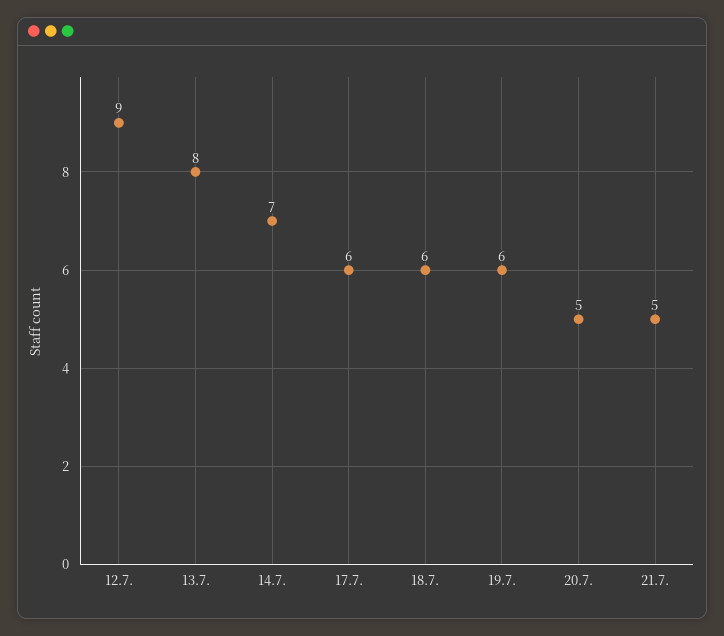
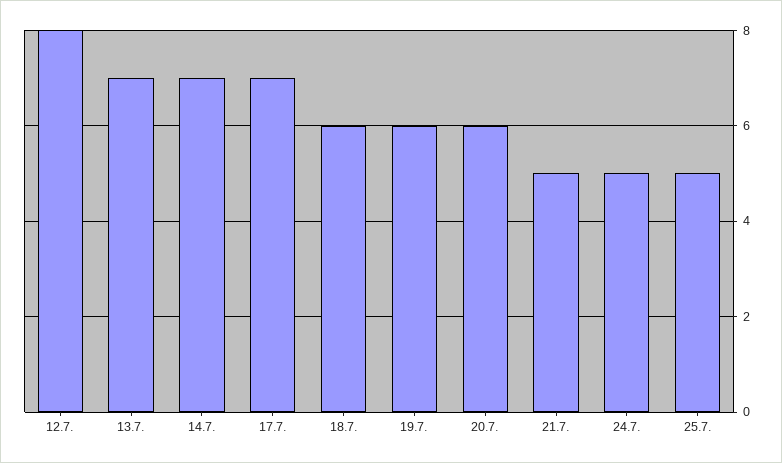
12.7.: 9 -> 8
13.7.: 8 -> 7
17.7.: 6 -> 7
20.7.: 5 -> 6
24.7.: none -> 5
25.7.: none -> 5

